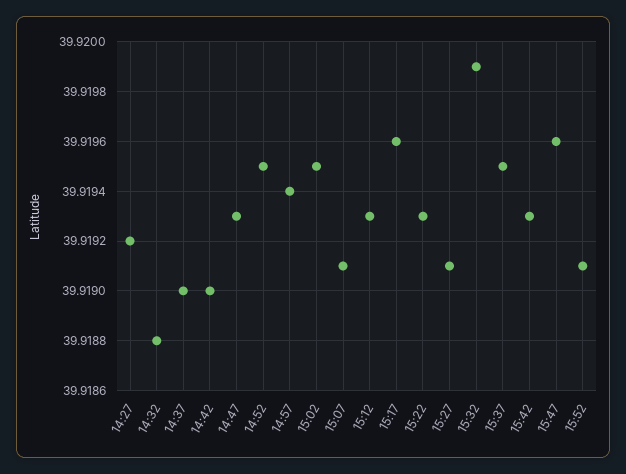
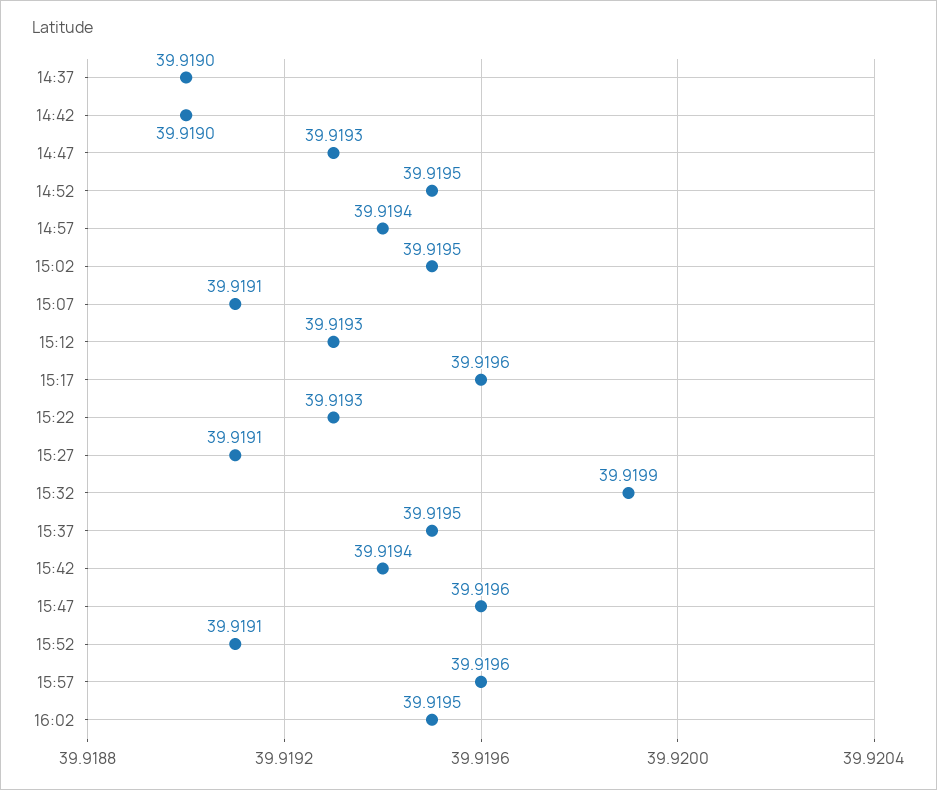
14:27: 39.9192 -> none
14:32: 39.9188 -> none
15:42: 39.9193 -> 39.9194
15:57: none -> 39.9196
16:02: none -> 39.9195

